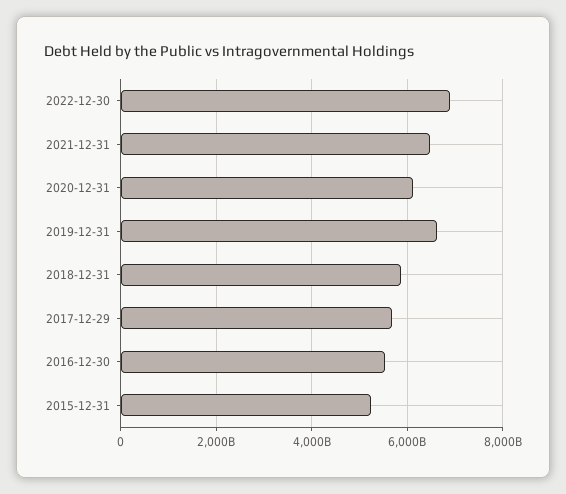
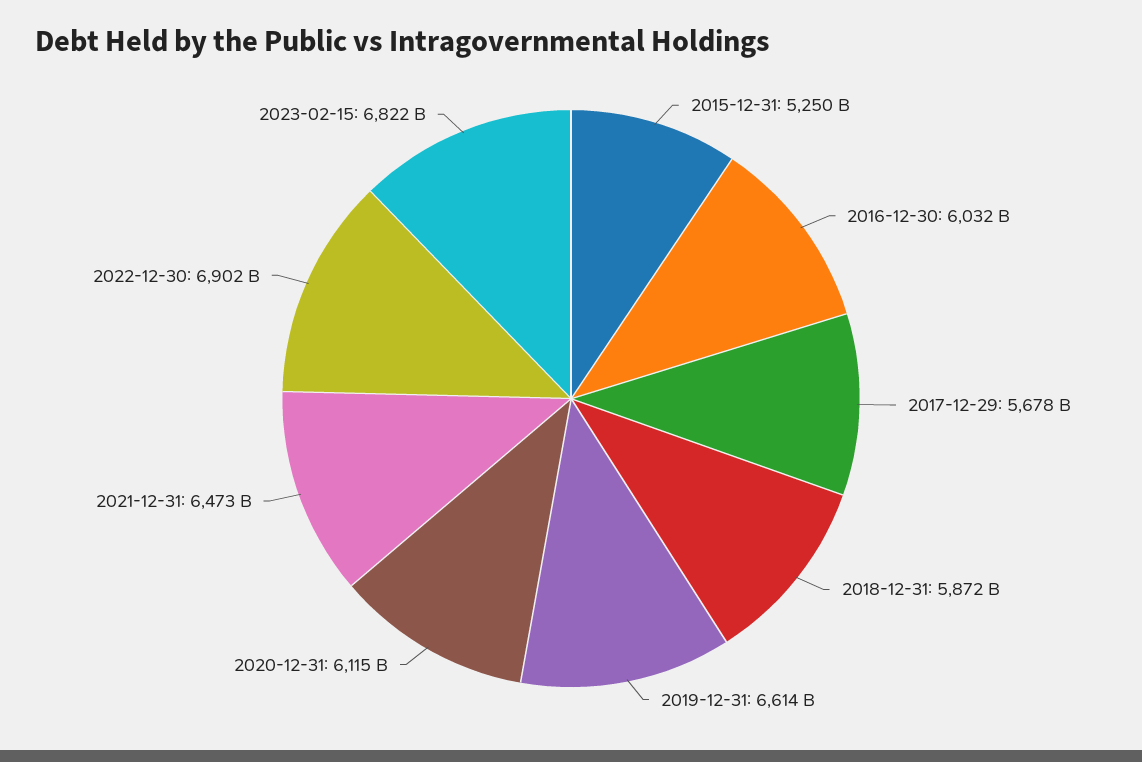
2016-12-30: 5600000000000 -> 6032000000000
2023-02-15: none -> 6822000000000

